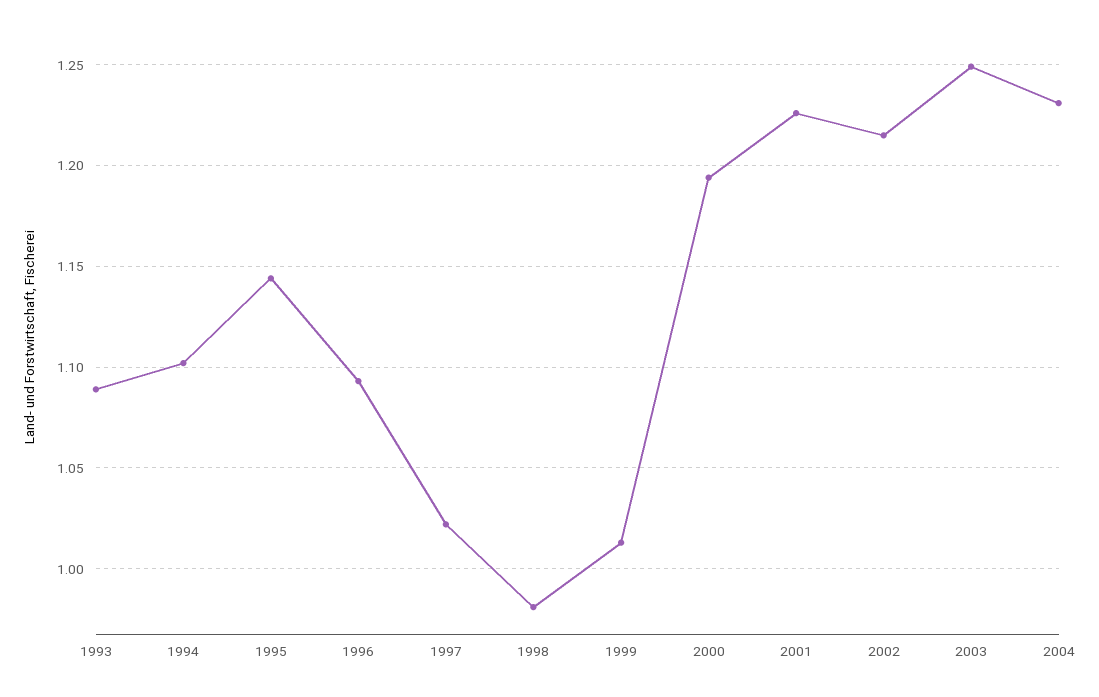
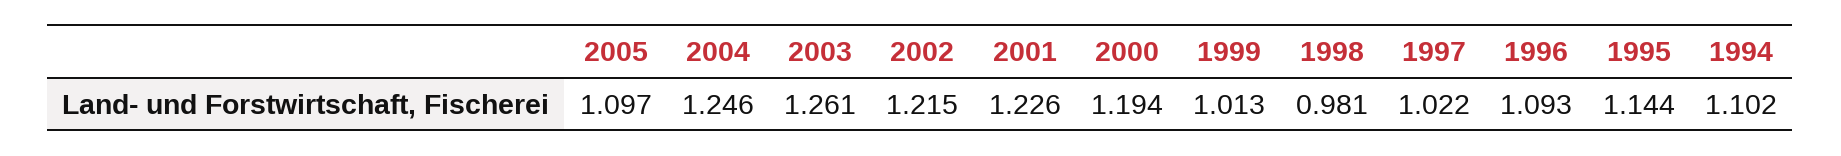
1993: 1.09 -> none
2003: 1.25 -> 1.261
2004: 1.23 -> 1.246
2005: none -> 1.097

